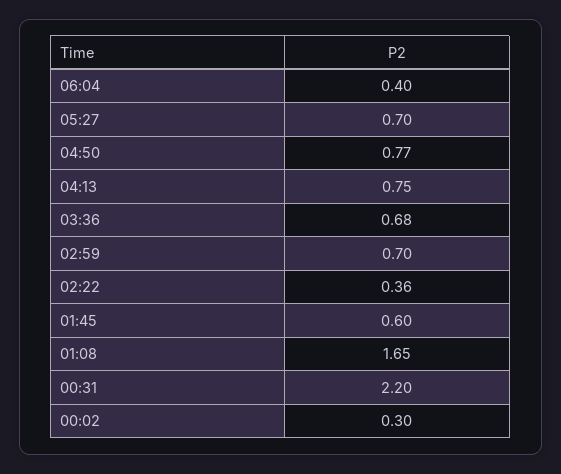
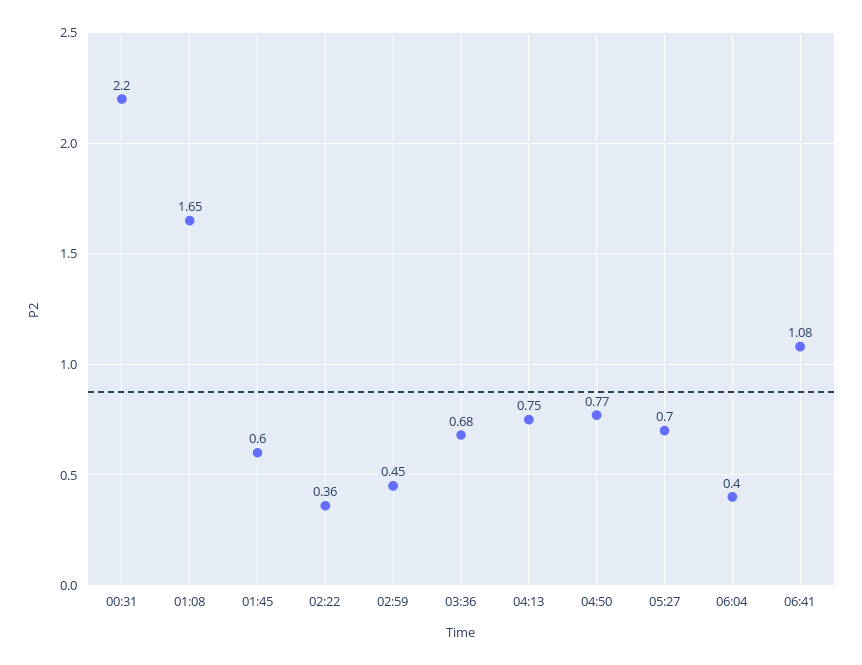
02:59: 0.7 -> 0.45
00:02: 0.3 -> none
06:41: none -> 1.08

